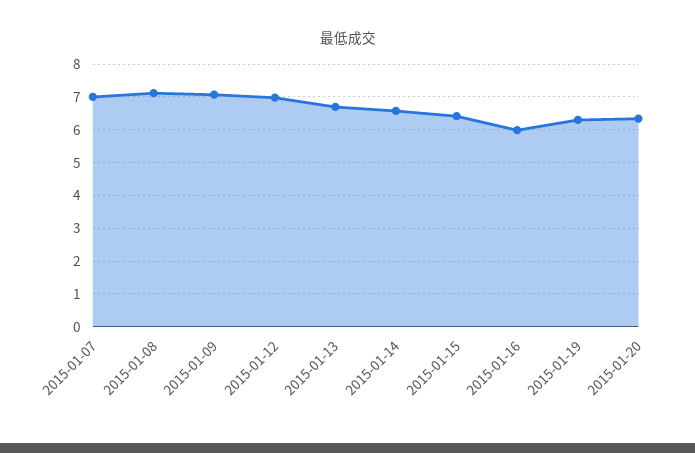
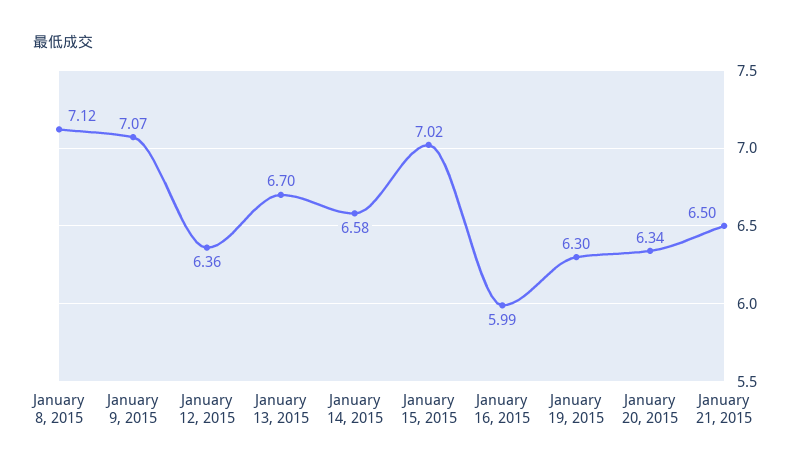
2015-01-07: 7 -> none
2015-01-12: 7 -> 6.36
2015-01-15: 6.4 -> 7.02
January 21, 2015: none -> 6.5

